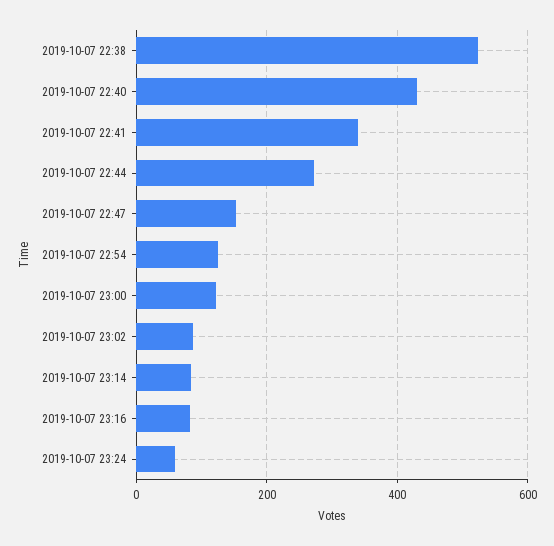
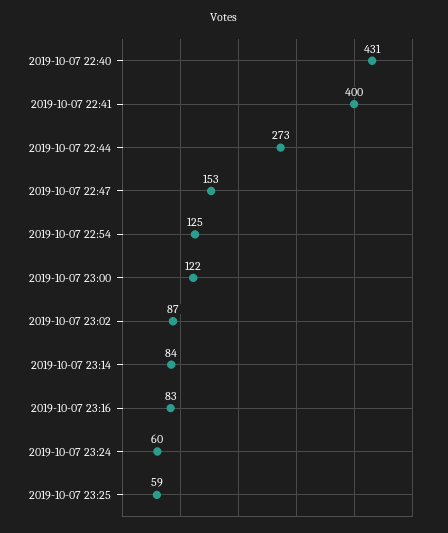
2019-10-07 22:38: 520 -> none
2019-10-07 22:41: 340 -> 400
2019-10-07 23:25: none -> 59

